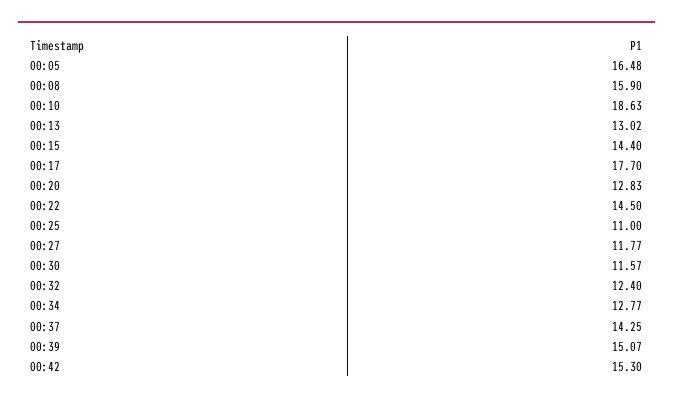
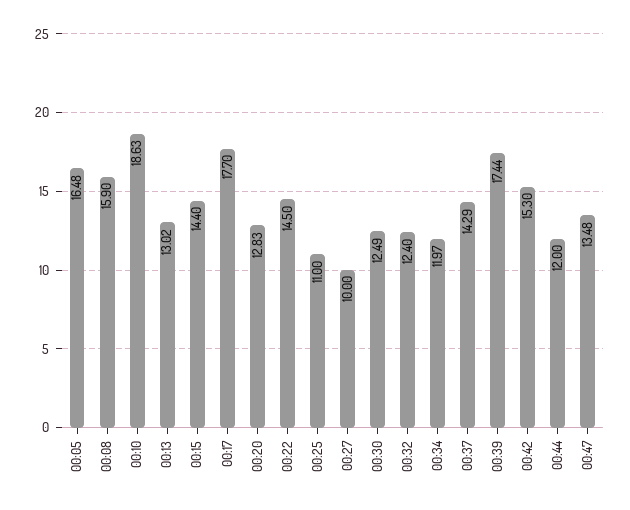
00:27: 11.77 -> 10
00:30: 11.57 -> 12.49
00:34: 12.77 -> 11.97
00:37: 14.25 -> 14.29
00:39: 15.07 -> 17.44
00:44: none -> 12
00:47: none -> 13.48

